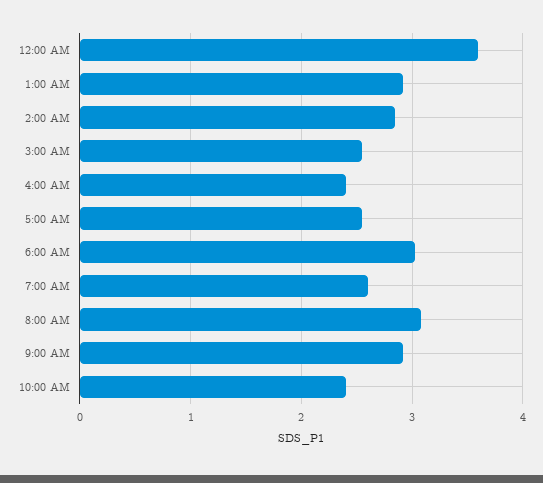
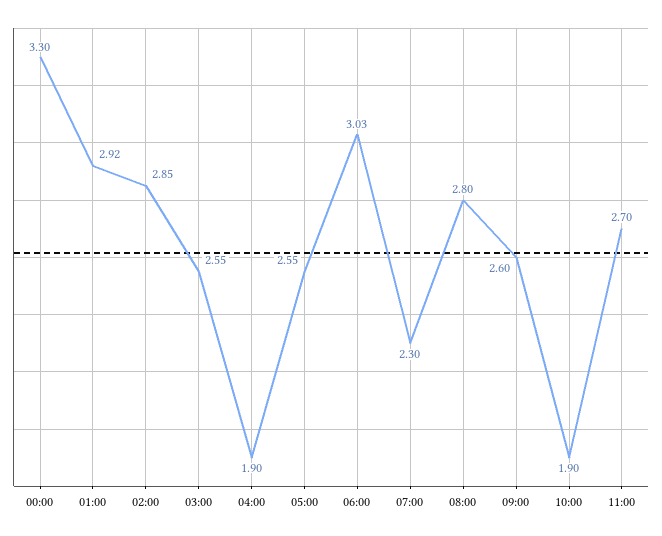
12:00 AM: 3.6 -> 3.3
4:00 AM: 2.4 -> 1.9
7:00 AM: 2.6 -> 2.3
8:00 AM: 3.1 -> 2.8
9:00 AM: 2.9 -> 2.6
10:00 AM: 2.4 -> 1.9
11:00: none -> 2.7

